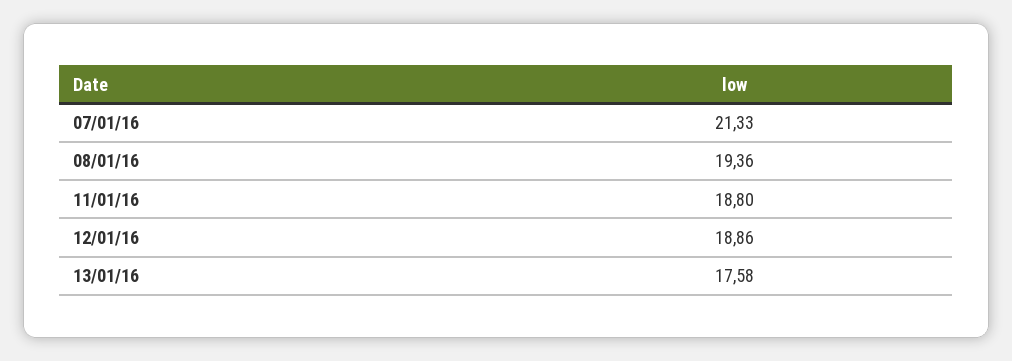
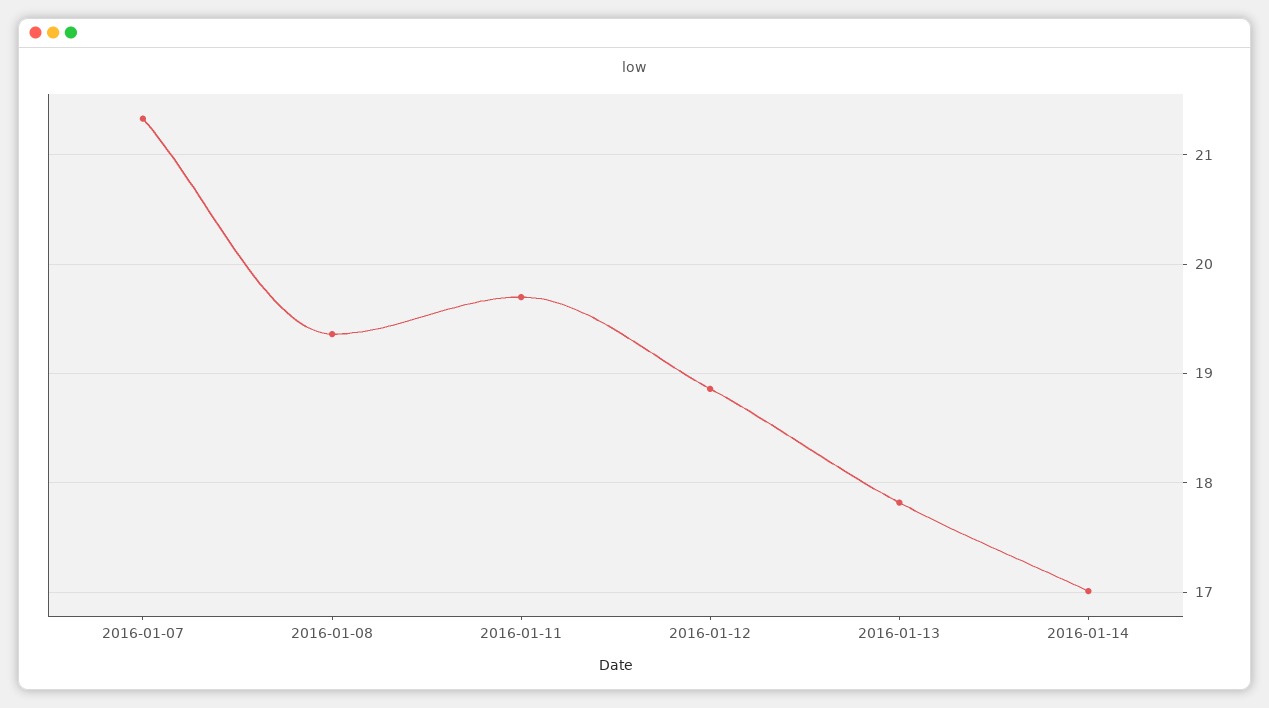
11/01/16: 18.8 -> 19.7
13/01/16: 17.58 -> 17.8
2016-01-14: none -> 17

